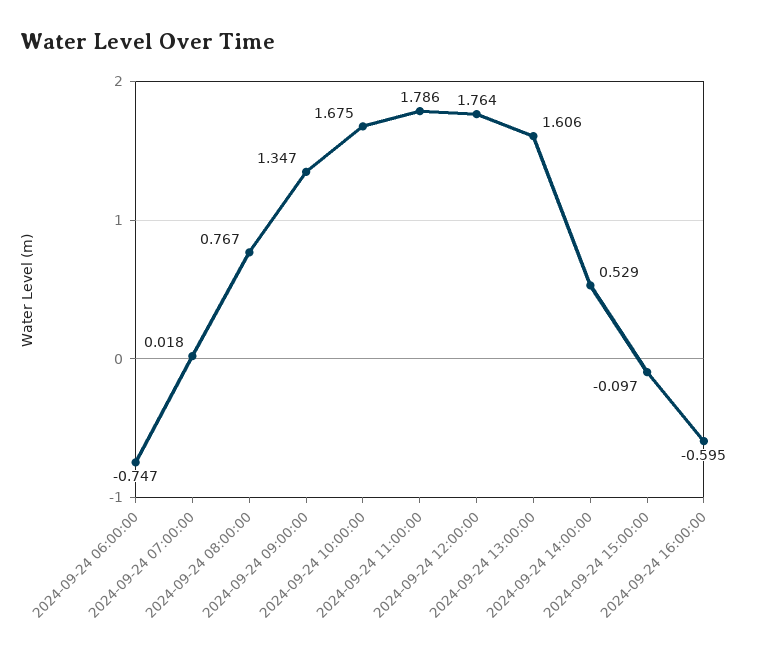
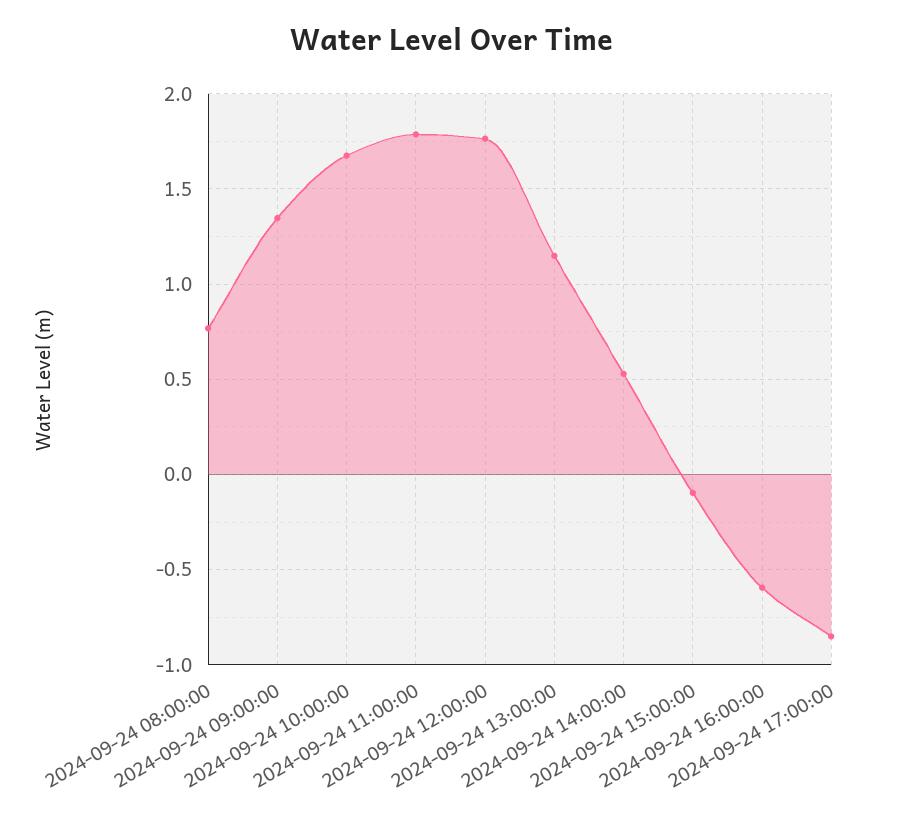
2024-09-24 06:00:00: -0.747 -> none
2024-09-24 07:00:00: 0.018 -> none
2024-09-24 13:00:00: 1.606 -> 1.15
2024-09-24 17:00:00: none -> -0.85

